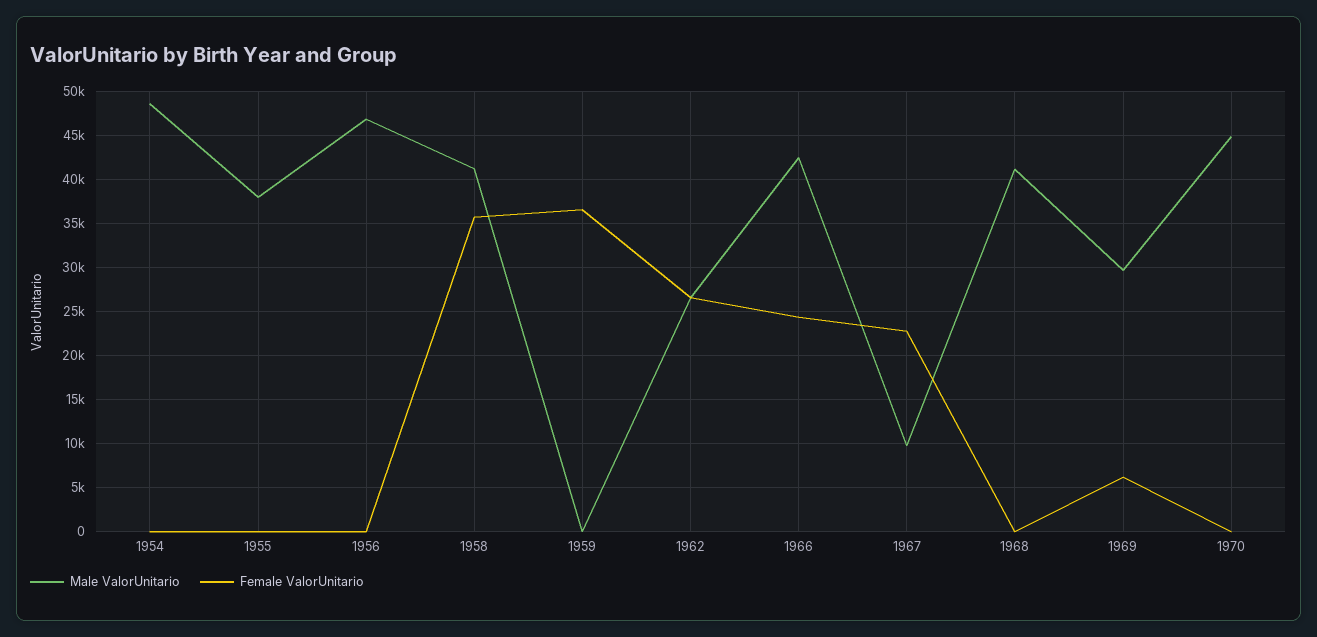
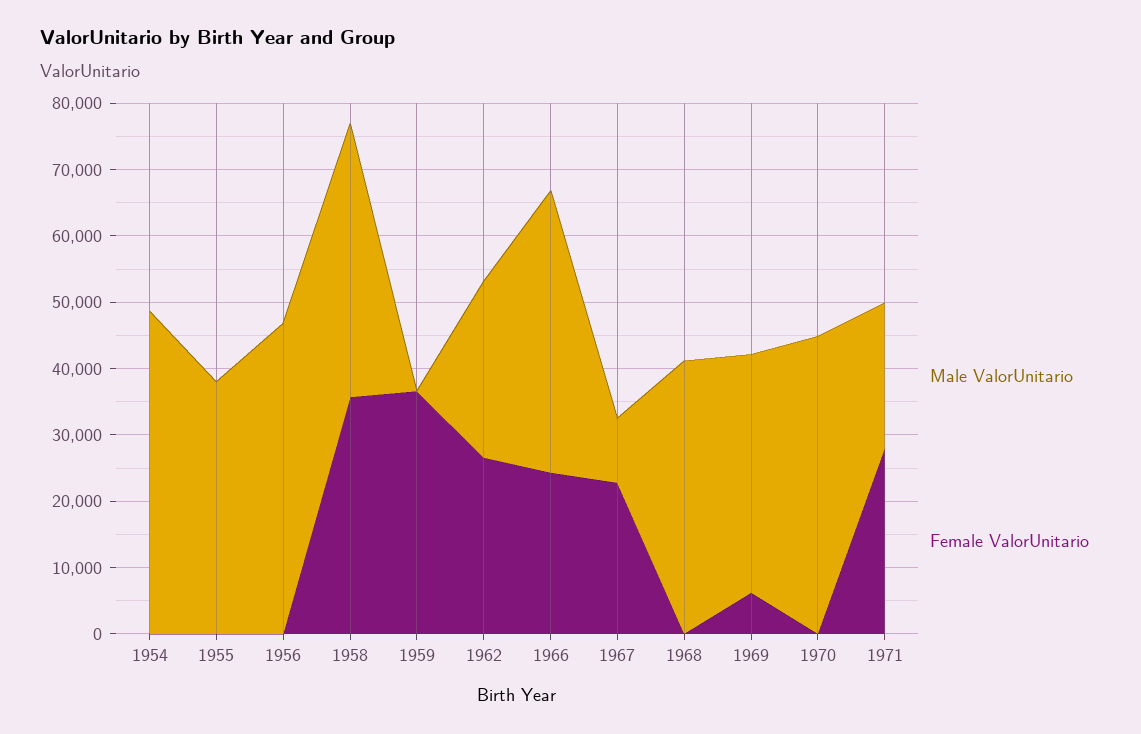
Male ValorUnitario, 1969: 30000 -> 36000
Male ValorUnitario, 1971: none -> 22000
Female ValorUnitario, 1971: none -> 28000

